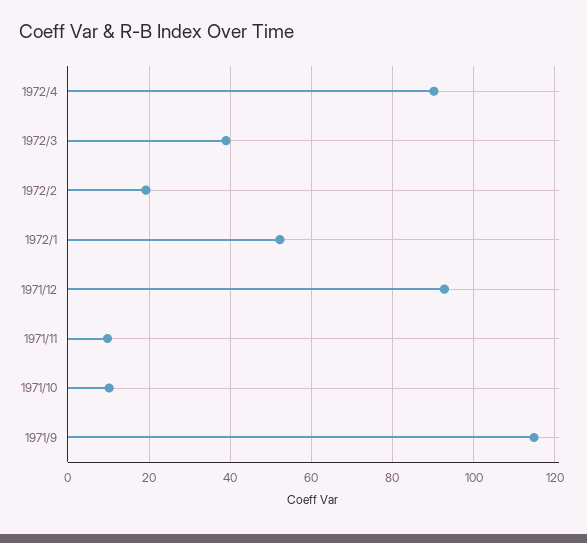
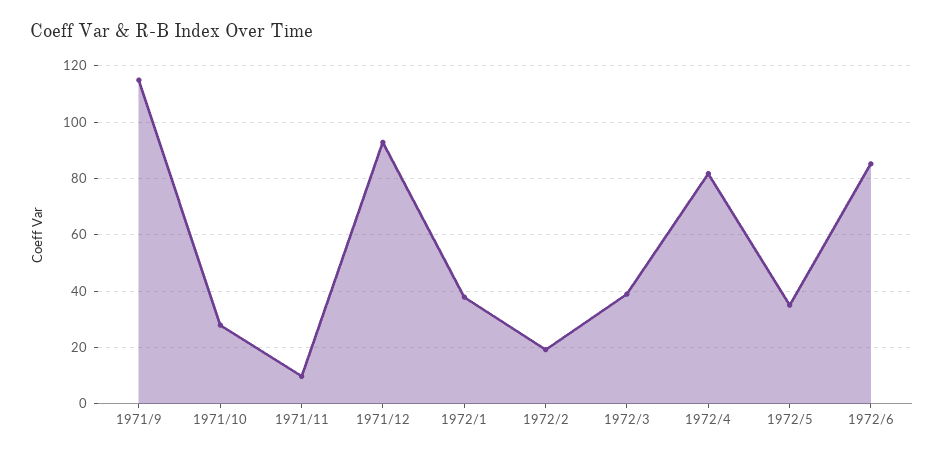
1972/4: 90 -> 82.5
1972/1: 52 -> 37.5
1971/10: 10 -> 27.5
1972/5: none -> 35
1972/6: none -> 85

